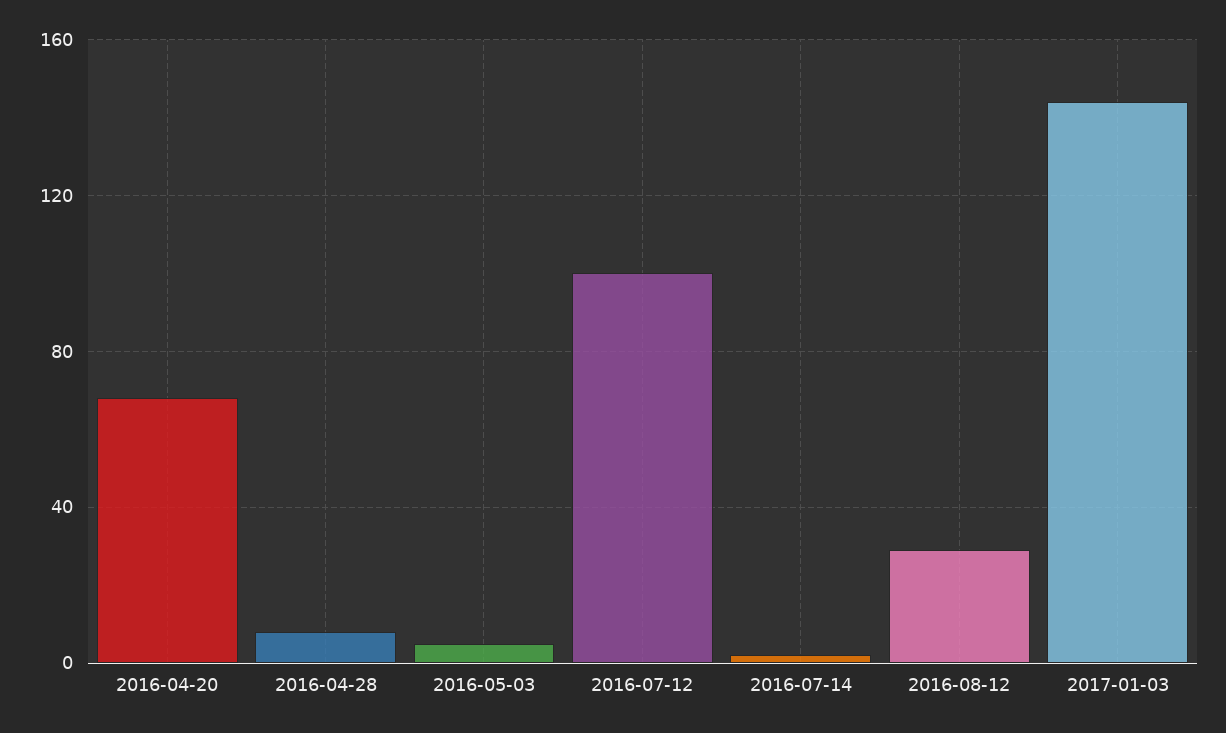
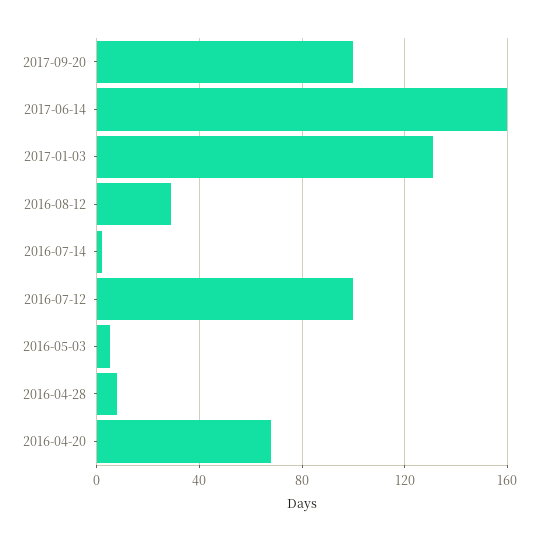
2017-01-03: 145 -> 130
2017-09-20: none -> 100
2017-06-14: none -> 160

